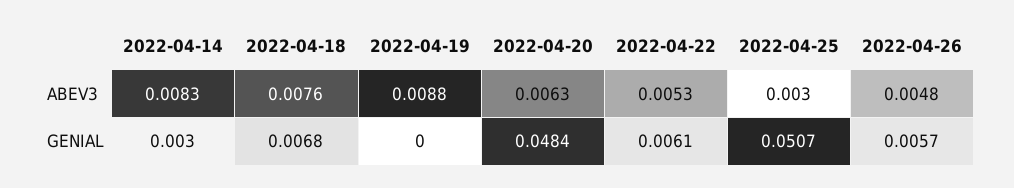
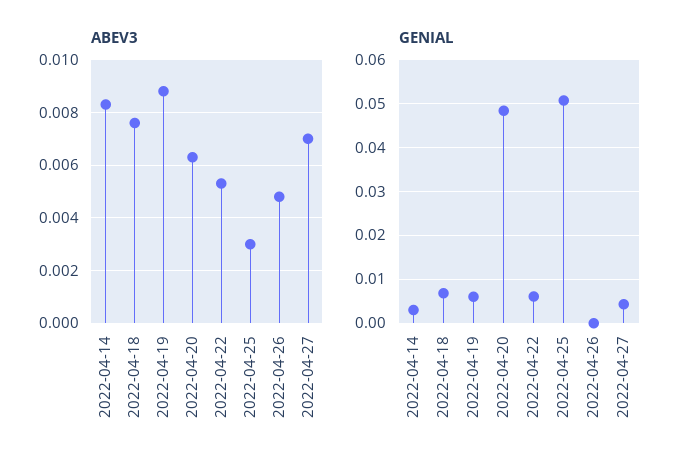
GENIAL, 2022-04-19: 0 -> 0.006
GENIAL, 2022-04-26: 0.0057 -> 0
ABEV3, 2022-04-27: none -> 0.007
GENIAL, 2022-04-27: none -> 0.004

